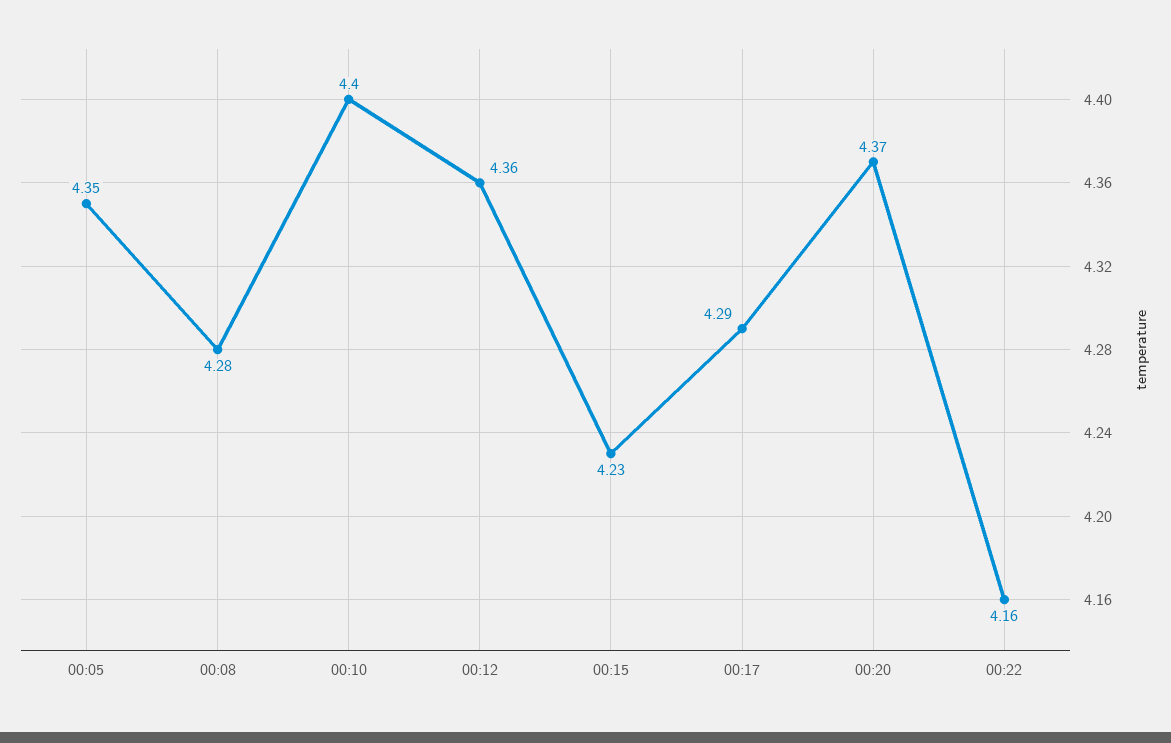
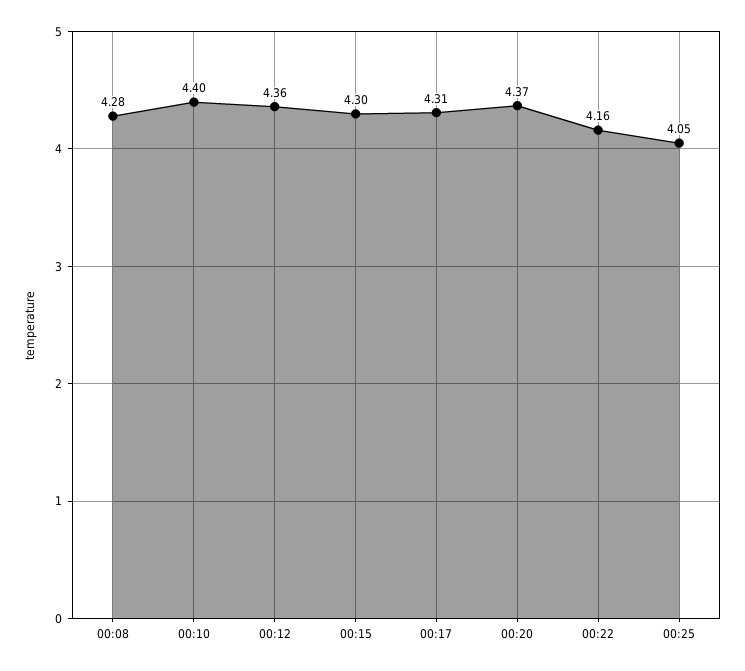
00:05: 4.35 -> none
00:15: 4.23 -> 4.3
00:17: 4.29 -> 4.31
00:25: none -> 4.05

